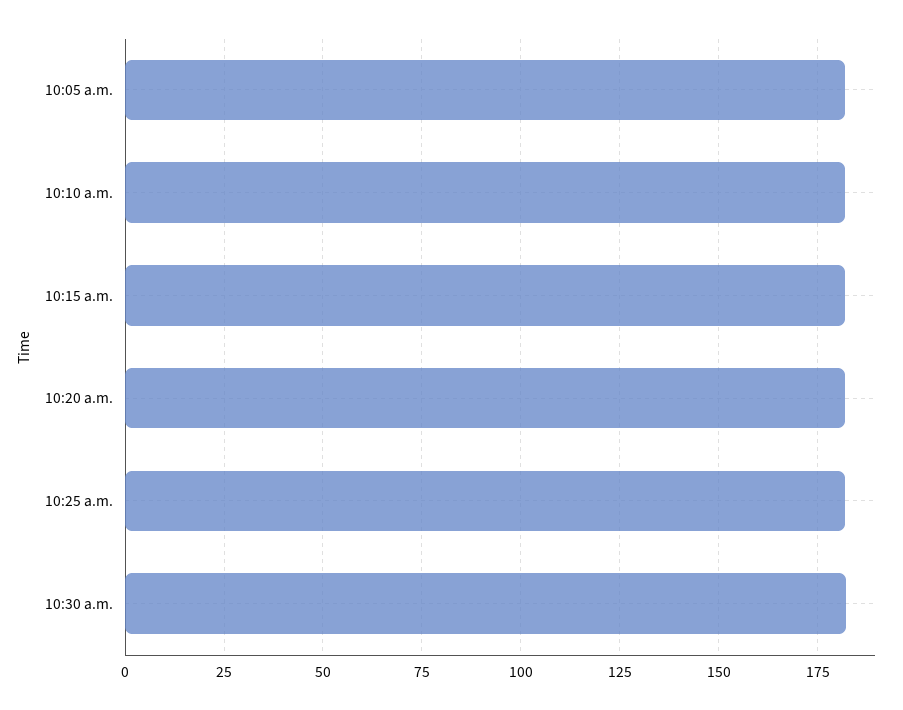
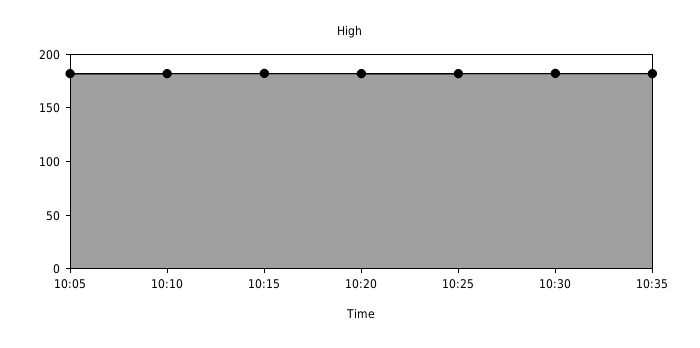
10:35: none -> 180

